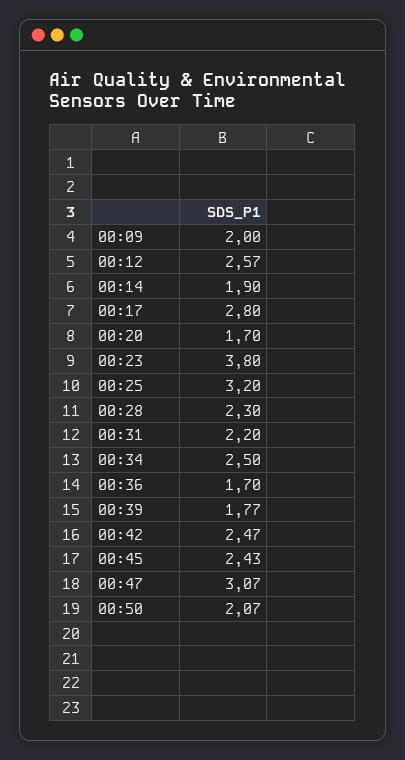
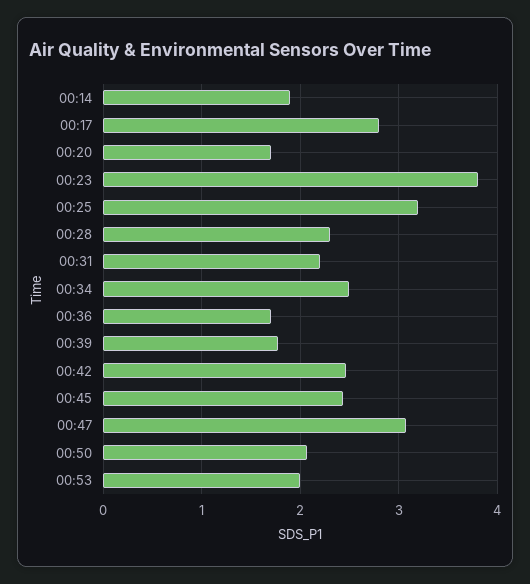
00:09: 2 -> none
00:12: 2.57 -> none
00:53: none -> 2

